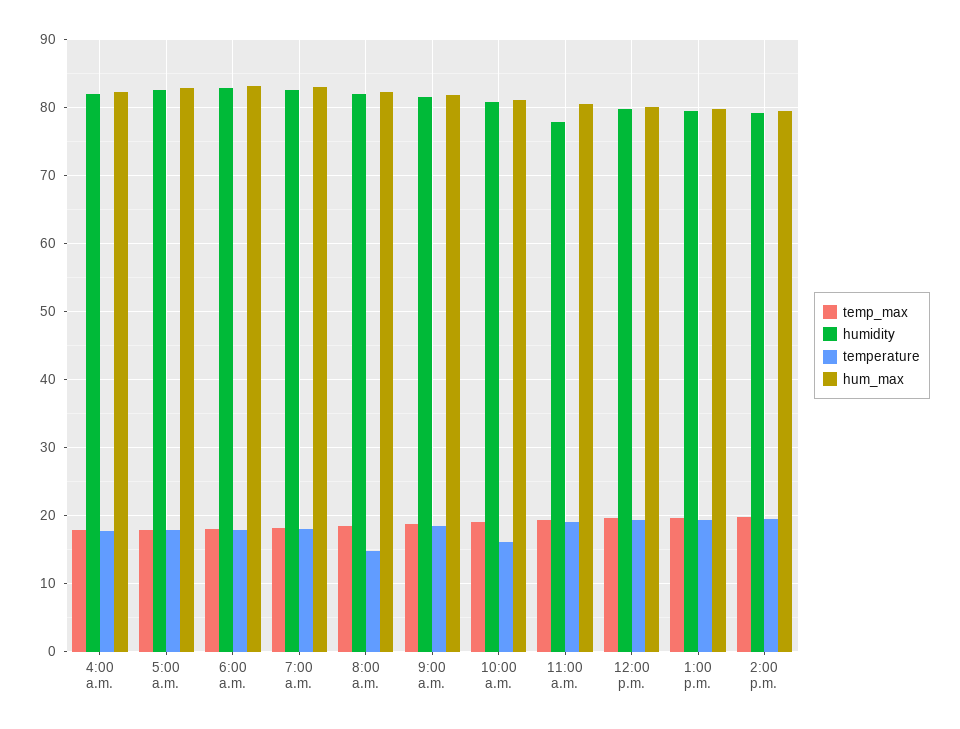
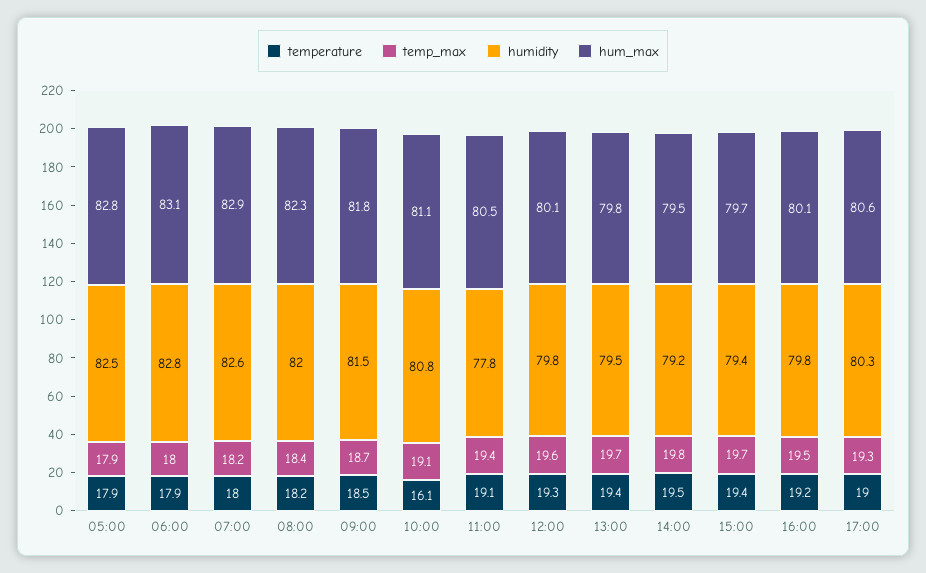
temp_max, 4:00 a.m.: 18 -> none
humidity, 4:00 a.m.: 82 -> none
temperature, 4:00 a.m.: 18 -> none
hum_max, 4:00 a.m.: 82 -> none
temperature, 8:00 a.m.: 15 -> 18.2
temperature, 15:00: none -> 19.4
temp_max, 15:00: none -> 19.7
humidity, 15:00: none -> 79.4
hum_max, 15:00: none -> 79.7
temperature, 16:00: none -> 19.2
temp_max, 16:00: none -> 19.5
humidity, 16:00: none -> 79.8
hum_max, 16:00: none -> 80.1
temperature, 17:00: none -> 19
temp_max, 17:00: none -> 19.3
humidity, 17:00: none -> 80.3
hum_max, 17:00: none -> 80.6

